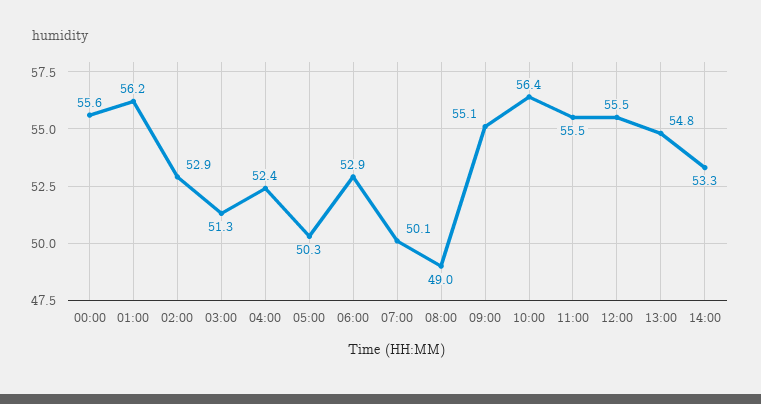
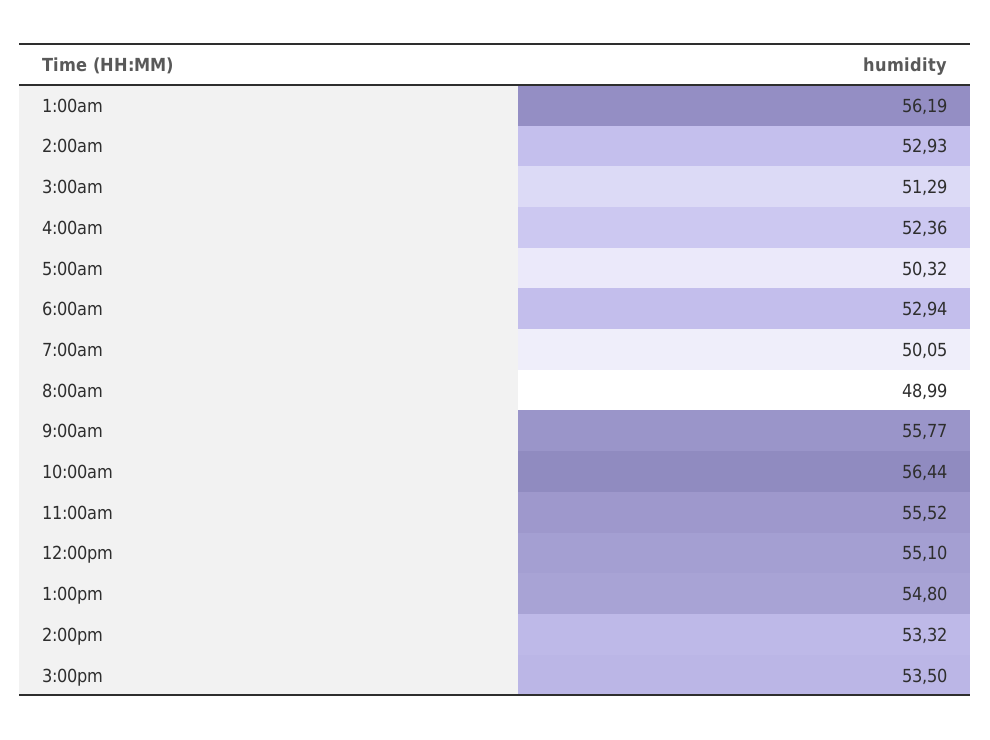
00:00: 55.6 -> none
09:00: 55.1 -> 55.77
12:00: 55.5 -> 55.1
3:00pm: none -> 53.5

